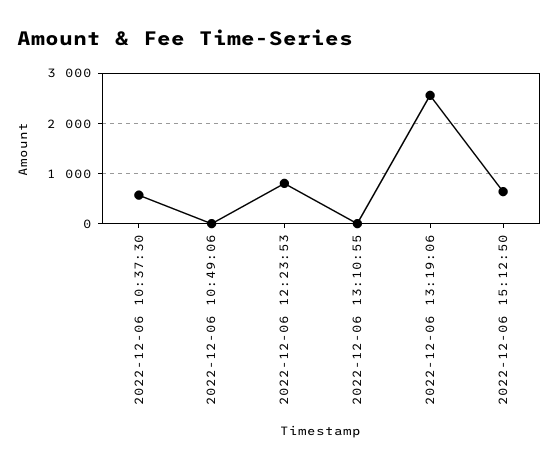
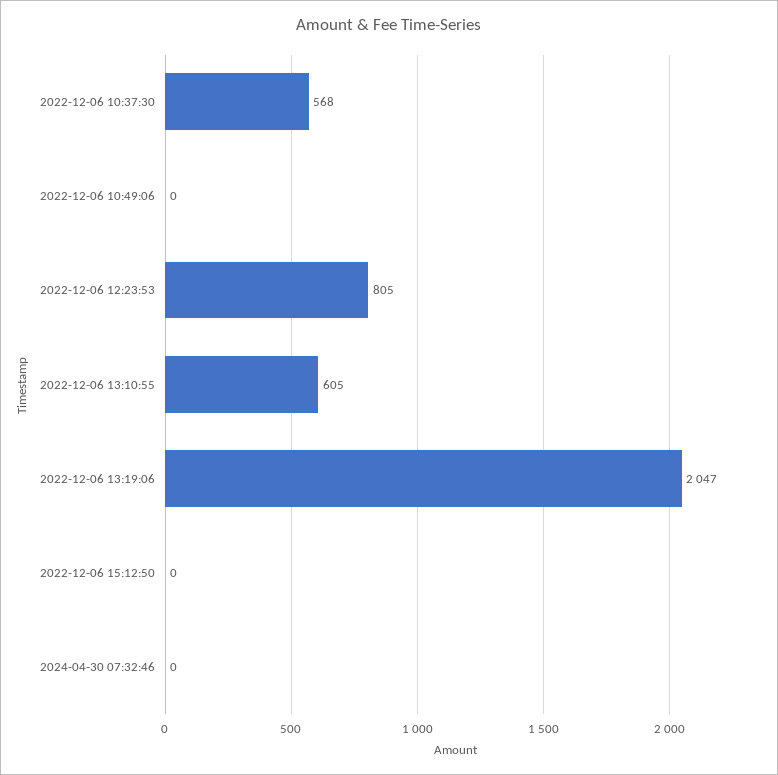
2022-12-06 13:10:55: 0 -> 605
2022-12-06 13:19:06: 2600 -> 2047
2022-12-06 15:12:50: 600 -> 0
2024-04-30 07:32:46: none -> 0

